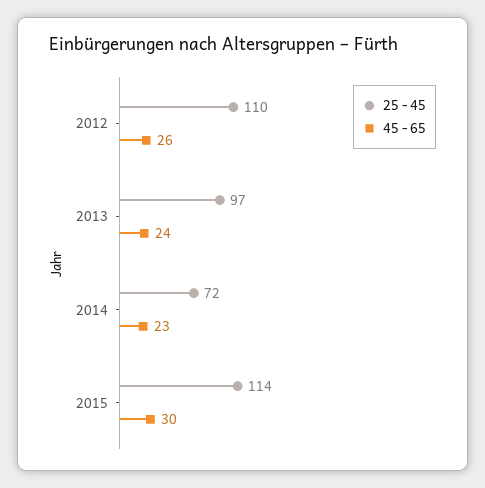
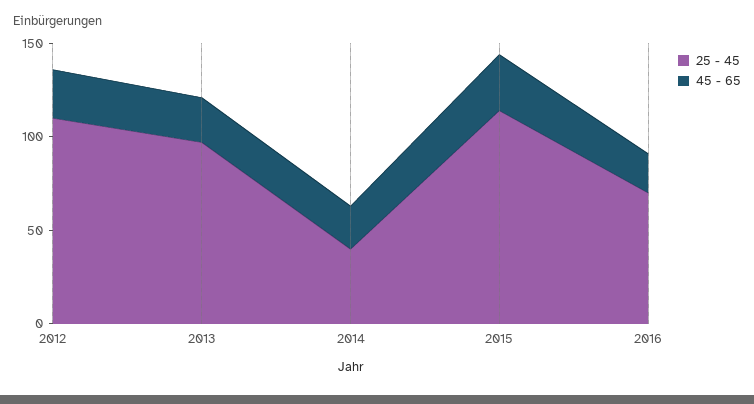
25 - 45, 2014: 72 -> 40
25 - 45, 2016: none -> 70
45 - 65, 2016: none -> 20

